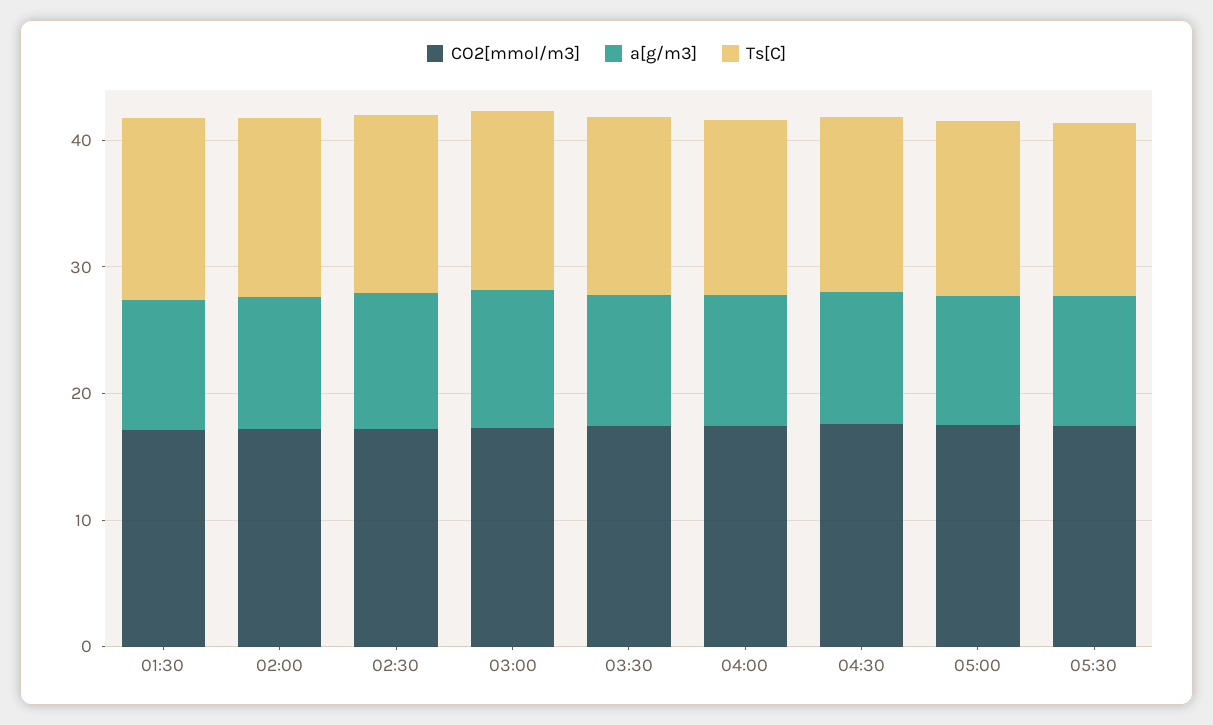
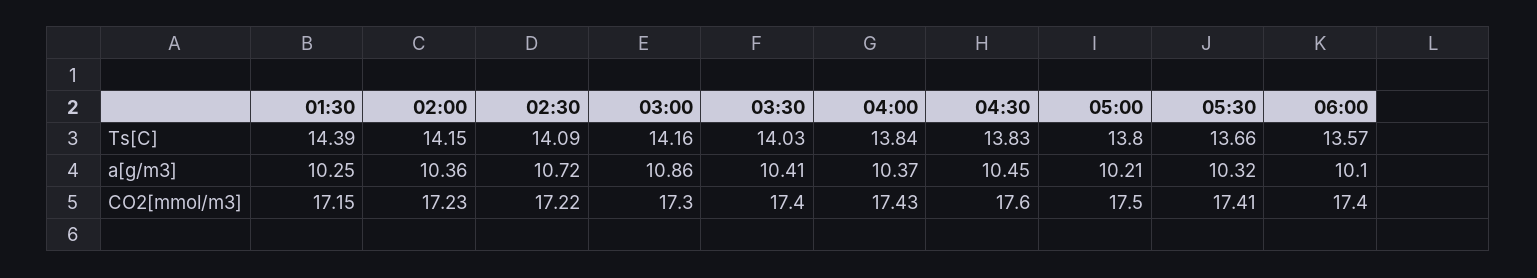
Ts[C], 06:00: none -> 13.57
a[g/m3], 06:00: none -> 10.1
CO2[mmol/m3], 06:00: none -> 17.4

